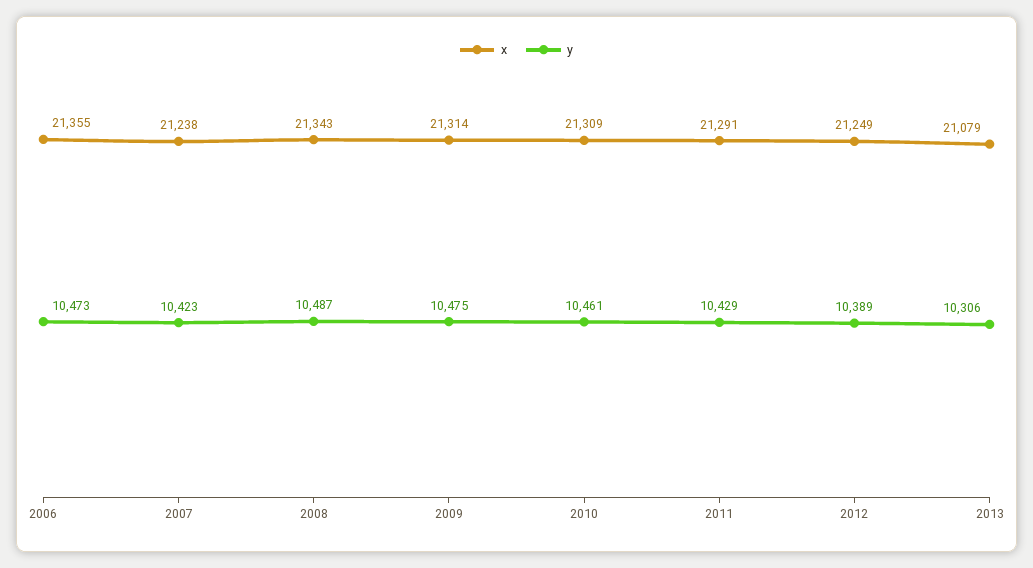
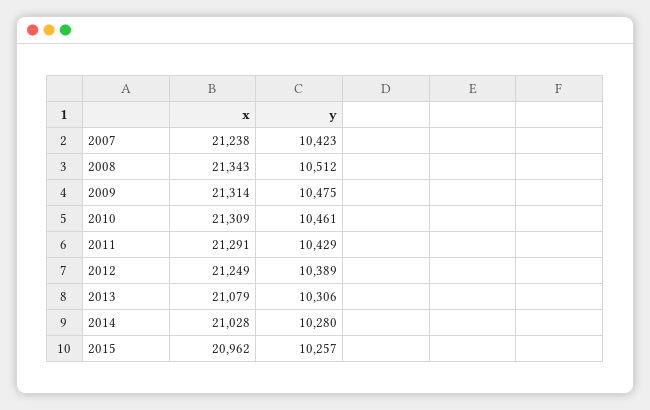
x, 2006: 21355 -> none
y, 2006: 10473 -> none
y, 2008: 10487 -> 10512
x, 2014: none -> 21028
y, 2014: none -> 10280
x, 2015: none -> 20962
y, 2015: none -> 10257

